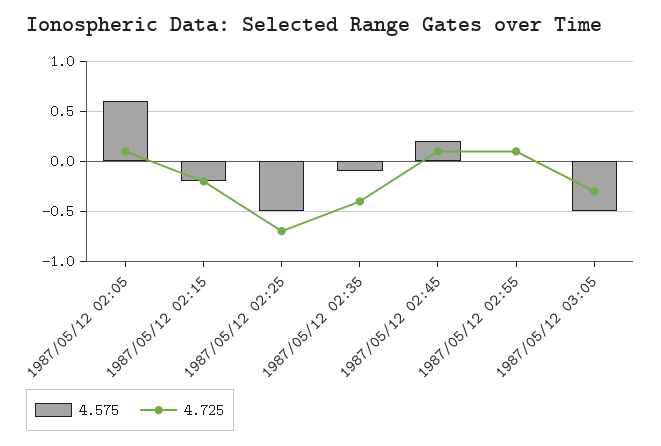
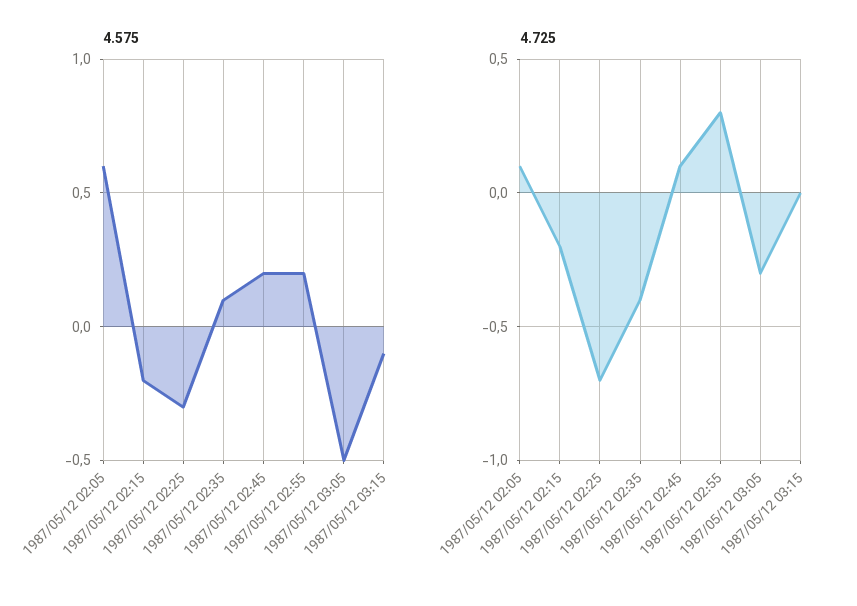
4.575, 1987/05/12 02:25: -0.5 -> -0.3
4.575, 1987/05/12 02:35: -0.1 -> 0.1
4.575, 1987/05/12 02:55: 0 -> 0.2
4.725, 1987/05/12 02:55: 0.1 -> 0.3
4.575, 1987/05/12 03:15: none -> -0.1
4.725, 1987/05/12 03:15: none -> 0

